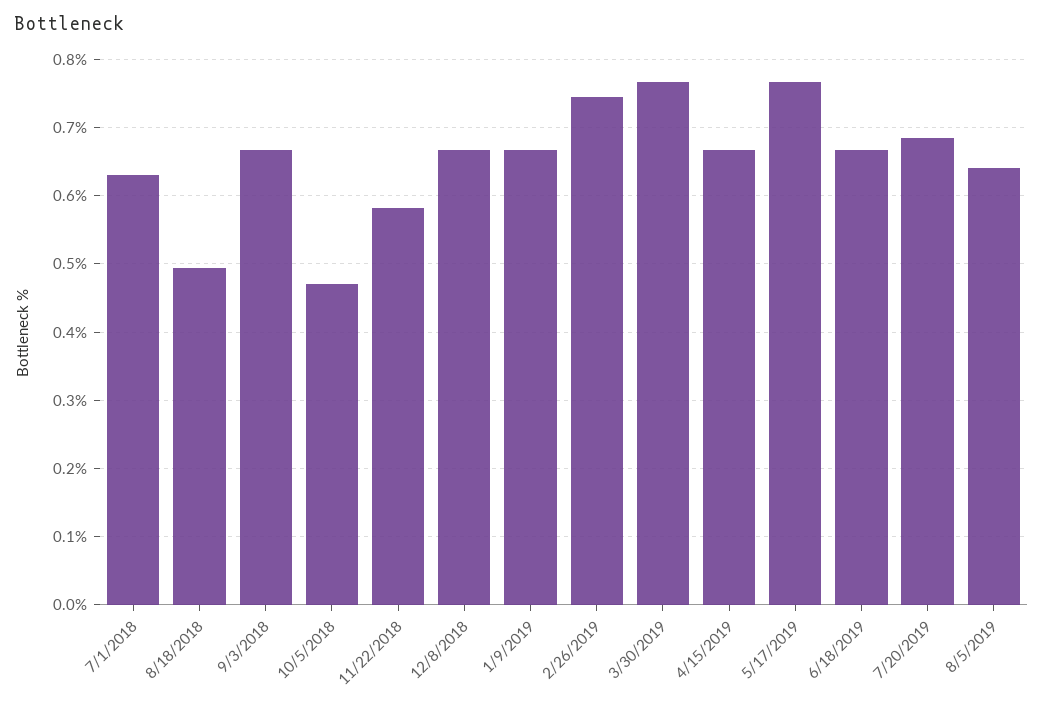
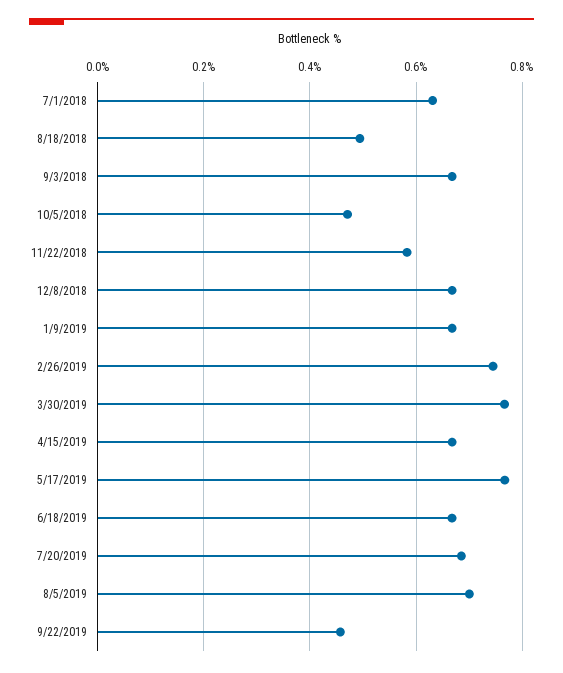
8/5/2019: 0.64 -> 0.7
9/22/2019: none -> 0.46

